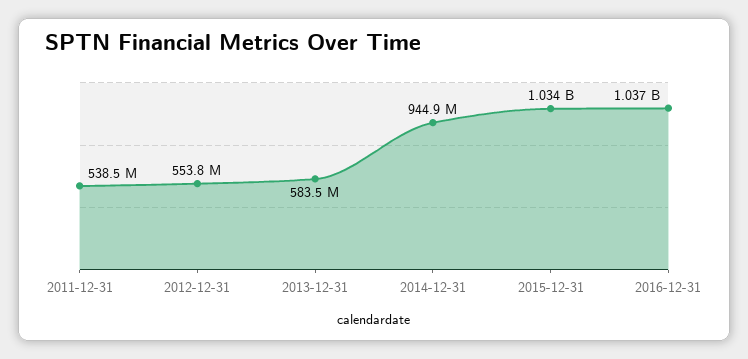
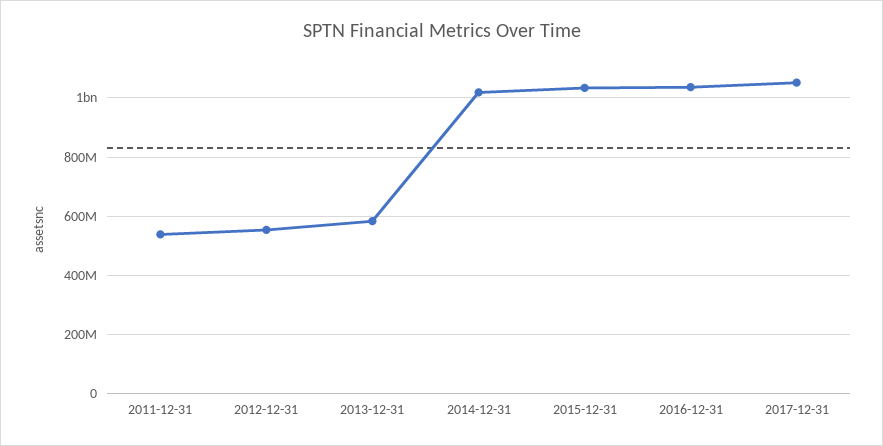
2014-12-31: 944900000 -> 1025000000
2017-12-31: none -> 1050000000

